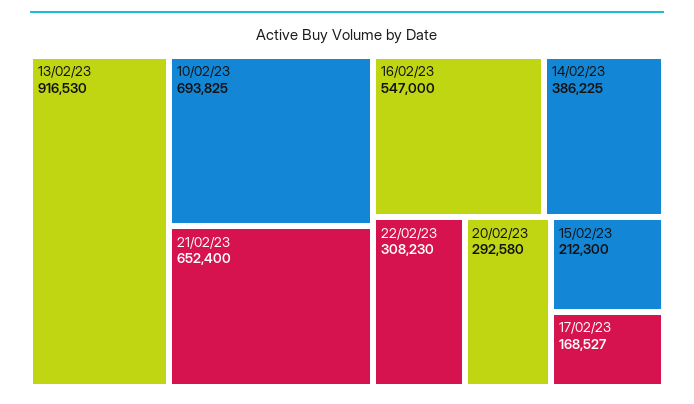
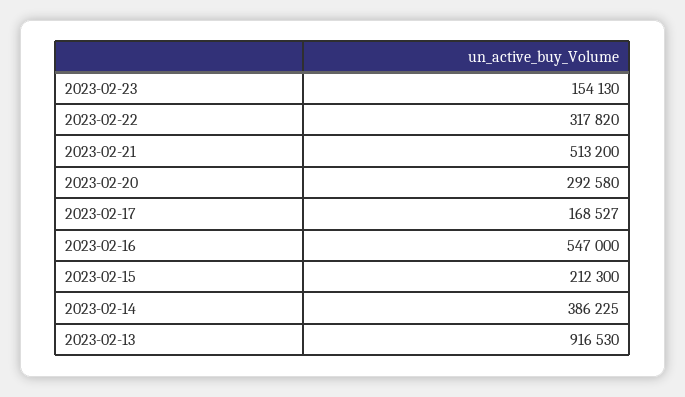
10/02/23: 693825 -> none
21/02/23: 652400 -> 513200
22/02/23: 308230 -> 317820
2023-02-23: none -> 154130

